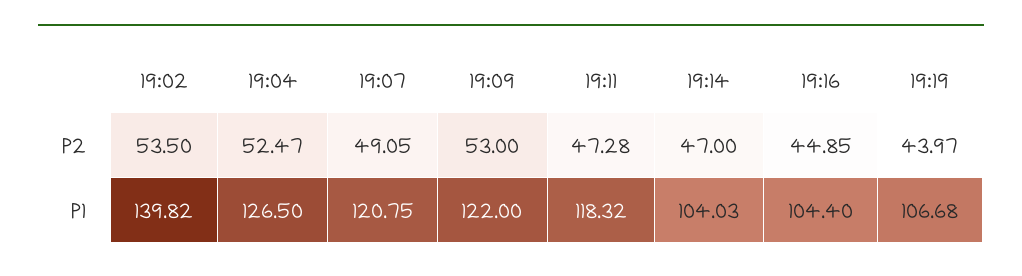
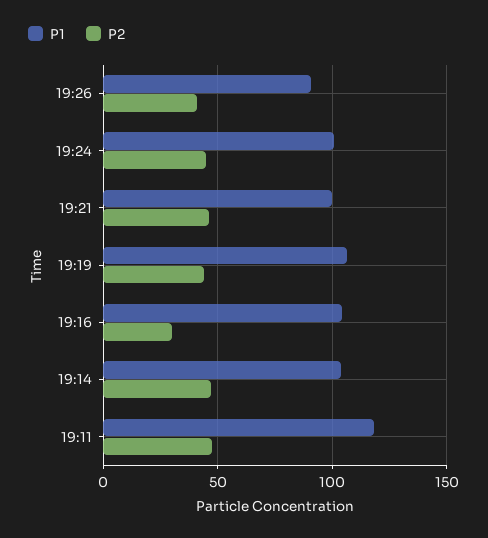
P2, 19:02: 53.5 -> none
P2, 19:04: 52.47 -> none
P2, 19:07: 49.05 -> none
P2, 19:09: 53 -> none
P2, 19:16: 44.85 -> 30
P1, 19:02: 139.82 -> none
P1, 19:04: 126.5 -> none
P1, 19:07: 120.75 -> none
P1, 19:09: 122 -> none
P1, 19:26: none -> 90
P2, 19:26: none -> 40
P1, 19:24: none -> 100
P2, 19:24: none -> 45
P1, 19:21: none -> 100
P2, 19:21: none -> 45

